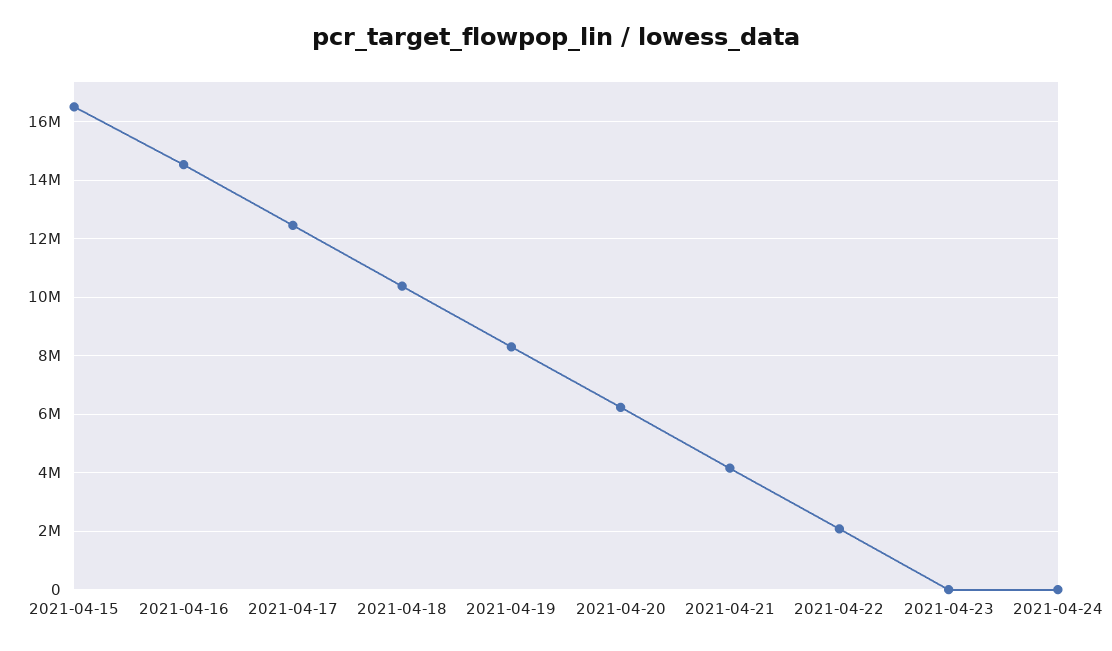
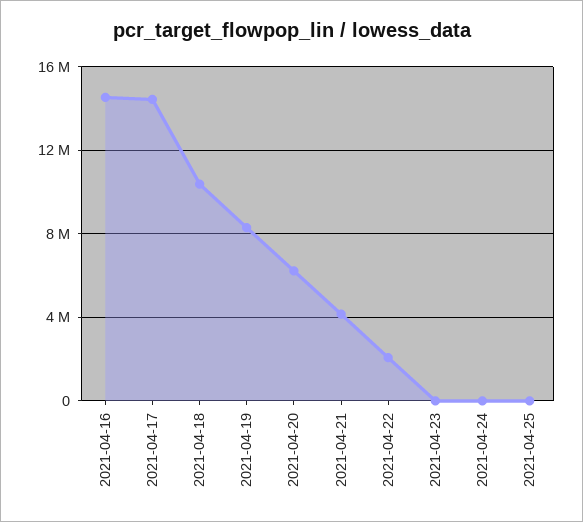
2021-04-15: 16500000 -> none
2021-04-17: 12500000 -> 14500000
2021-04-25: none -> 0

